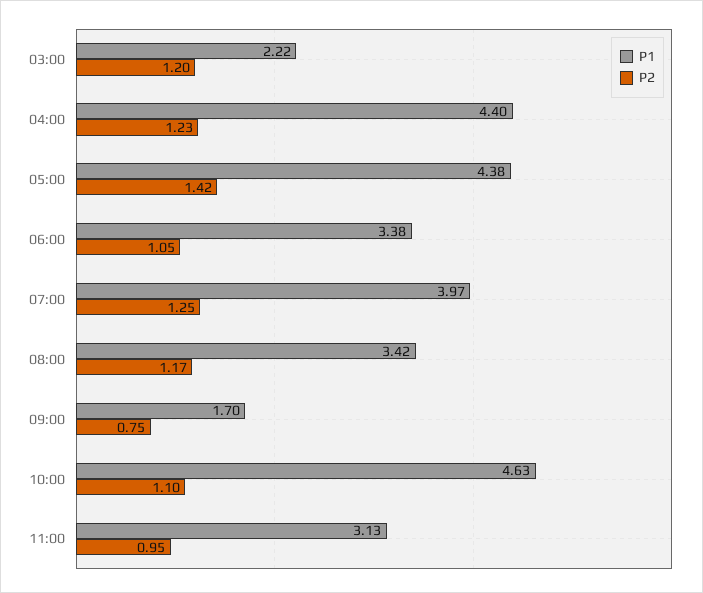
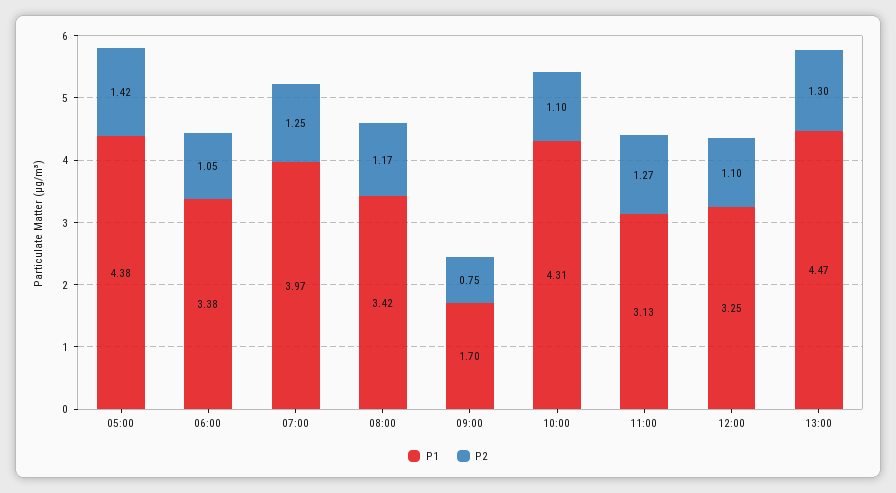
P1, 03:00: 2.22 -> none
P2, 03:00: 1.2 -> none
P1, 04:00: 4.4 -> none
P2, 04:00: 1.23 -> none
P1, 10:00: 4.63 -> 4.31
P2, 11:00: 0.95 -> 1.27
P1, 12:00: none -> 3.25
P2, 12:00: none -> 1.1
P1, 13:00: none -> 4.47
P2, 13:00: none -> 1.3

